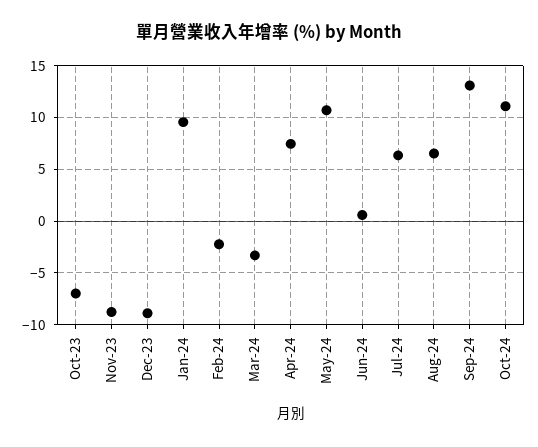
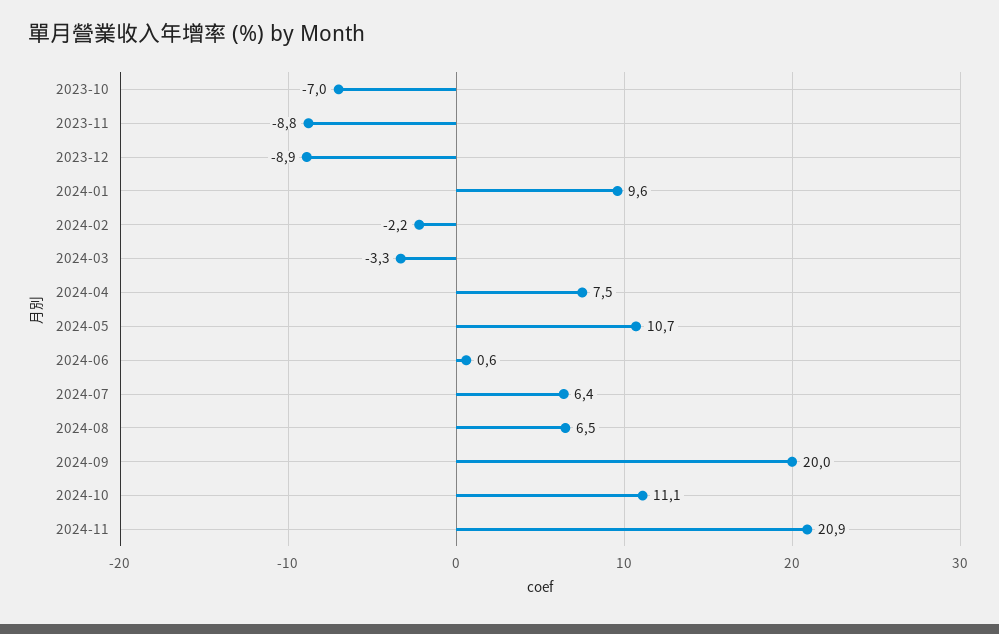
Sep-24: 13 -> 20
2024-11: none -> 20.9

